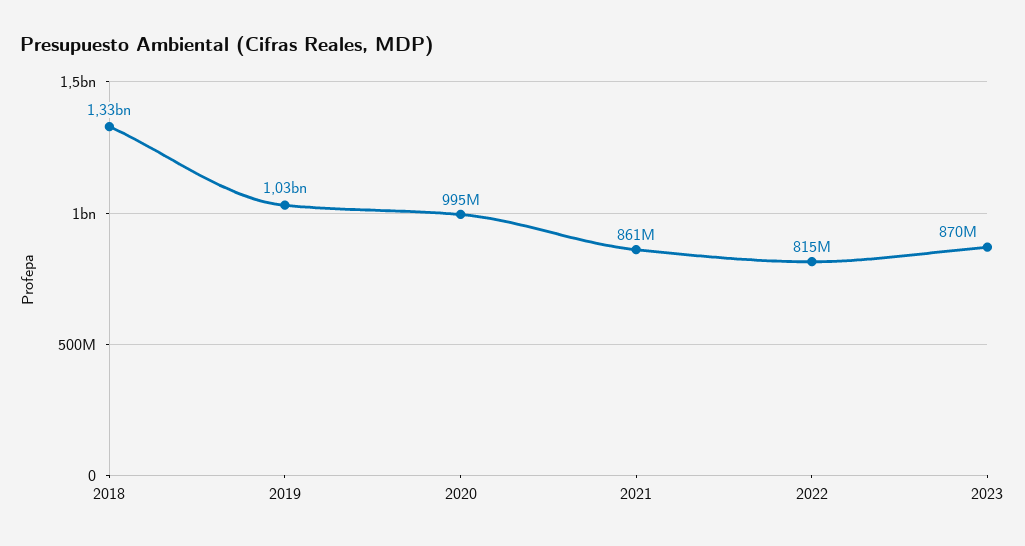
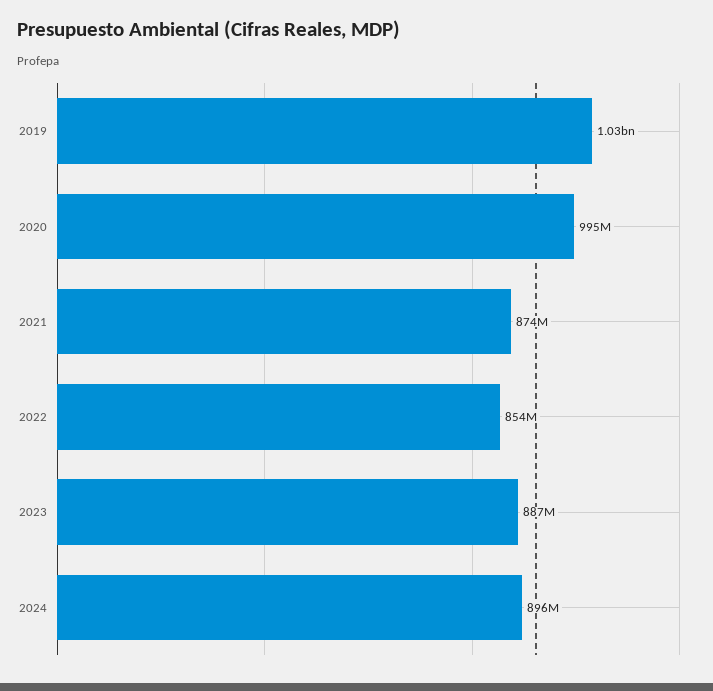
2018: 1330000000 -> none
2021: 861000000 -> 874000000
2022: 815000000 -> 854000000
2023: 870000000 -> 887000000
2024: none -> 896000000

